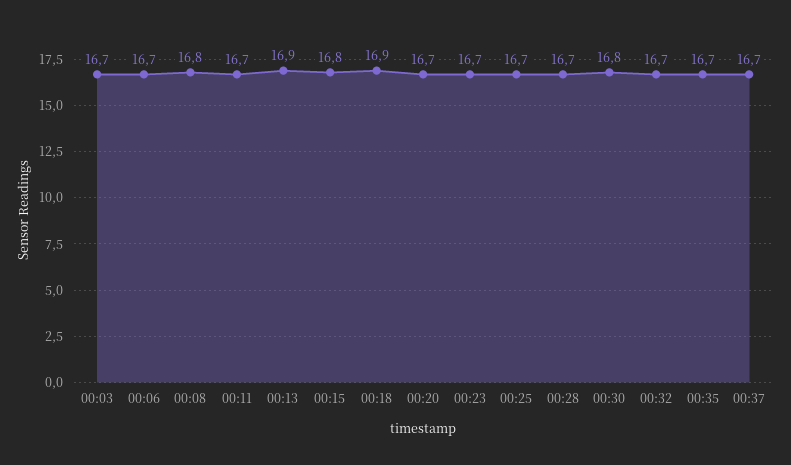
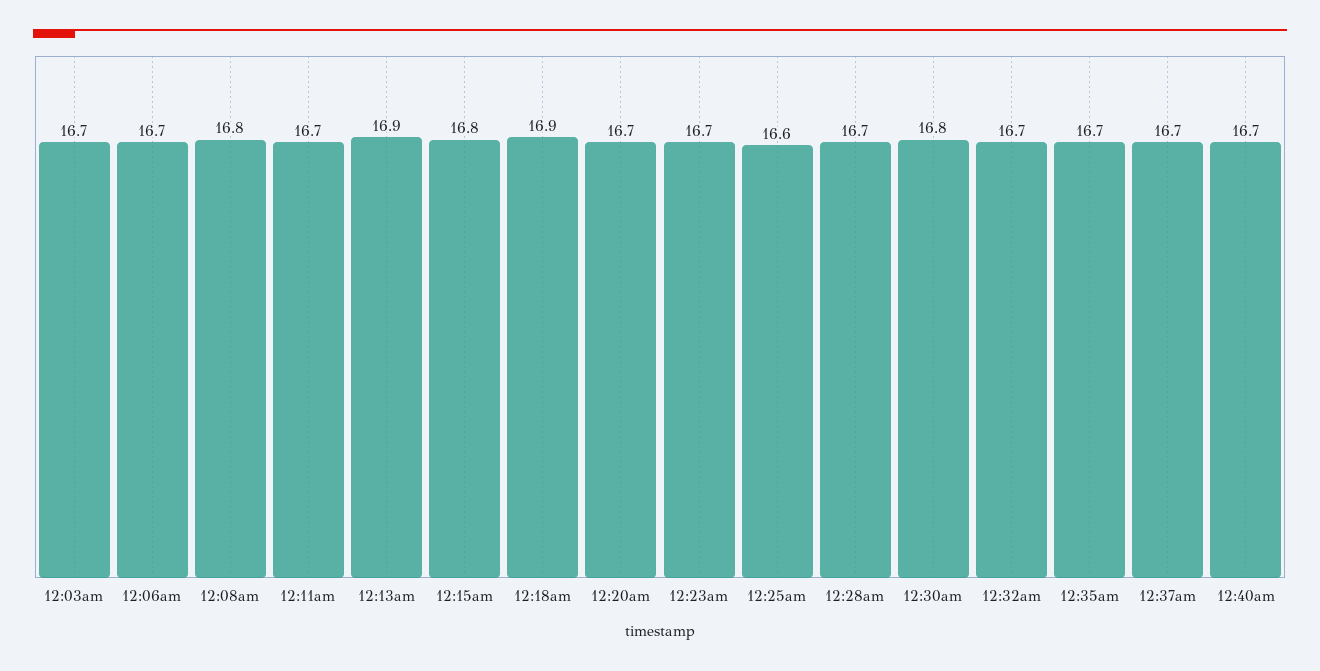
00:25: 16.7 -> 16.6
12:40am: none -> 16.7

